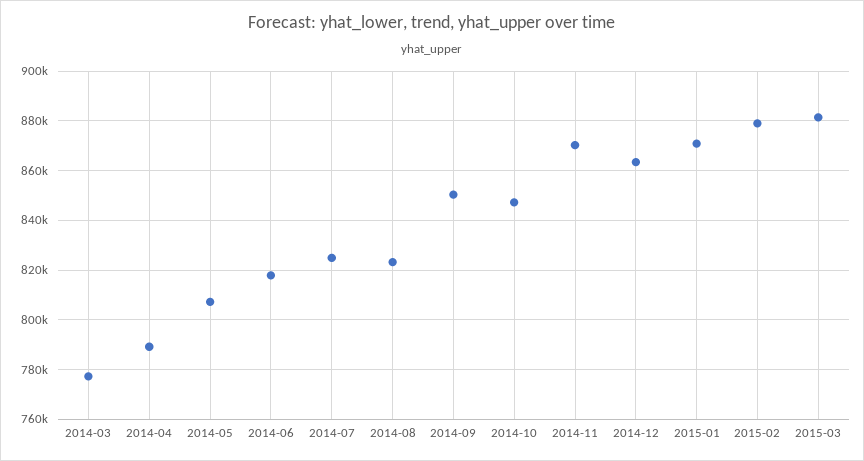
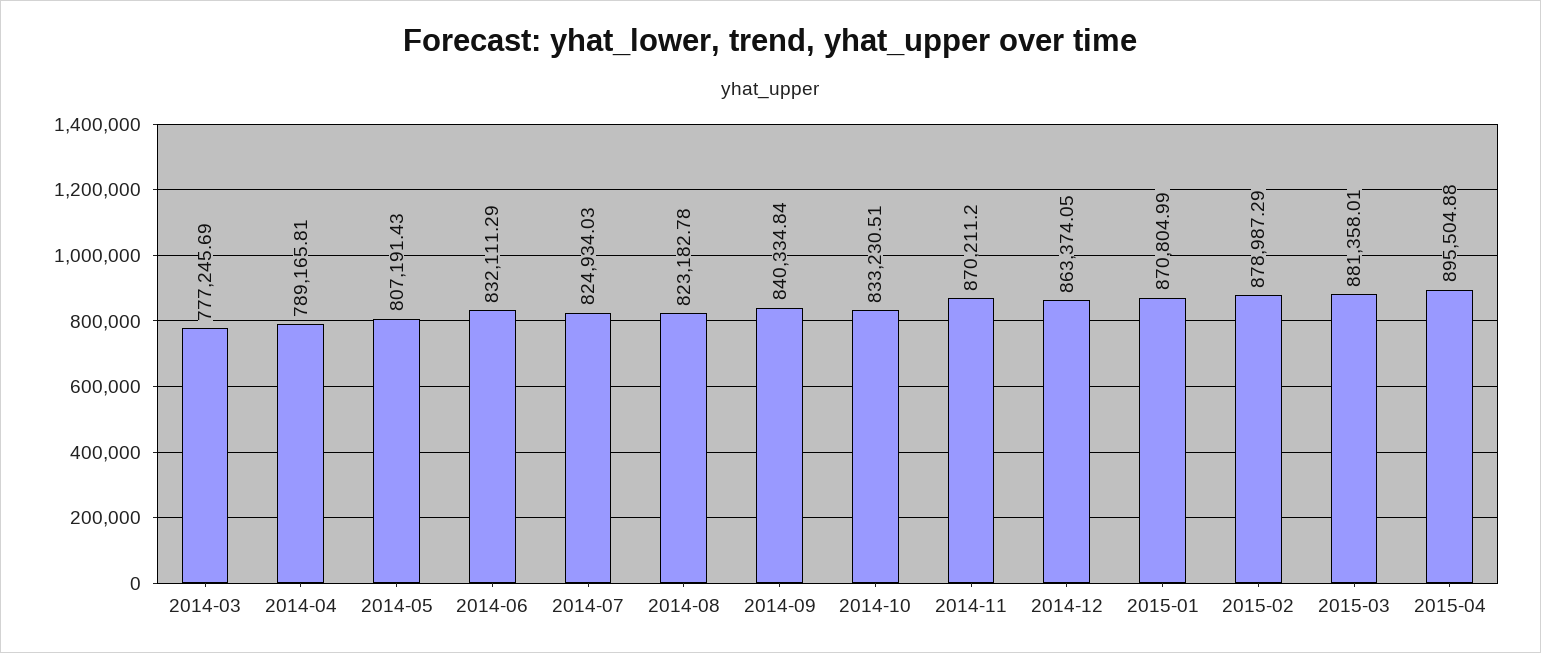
2014-06: 817500 -> 832111.29
2014-09: 850000 -> 840334.84
2014-10: 847500 -> 833230.51
2015-04: none -> 895504.88

